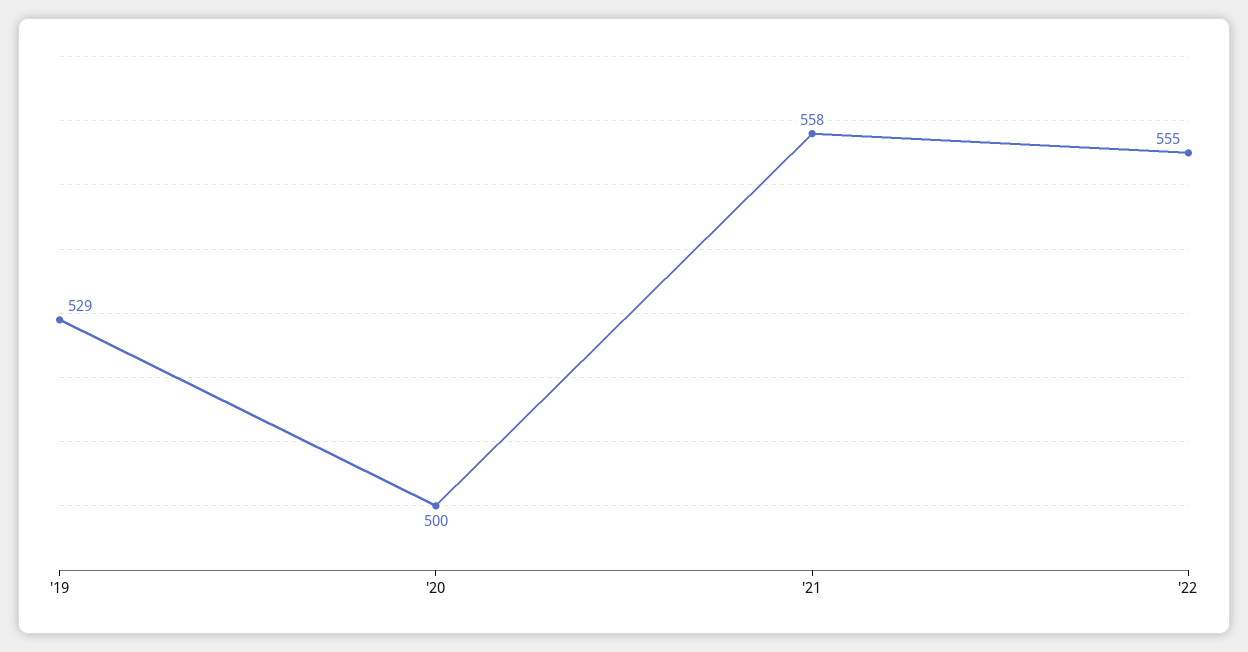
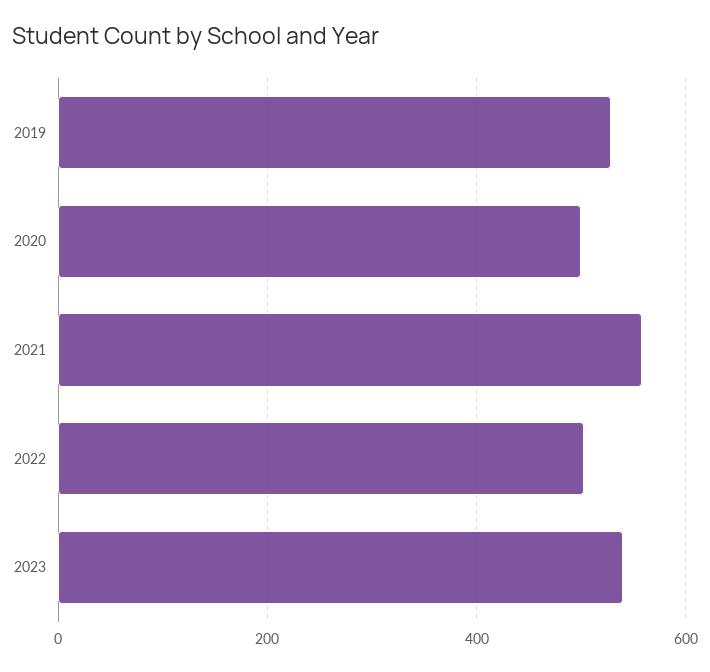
'22: 555 -> 500
2023: none -> 540

